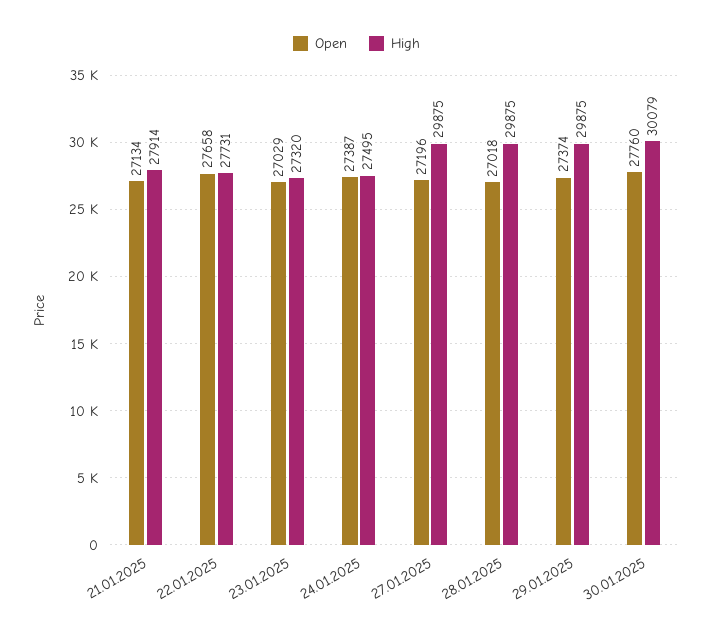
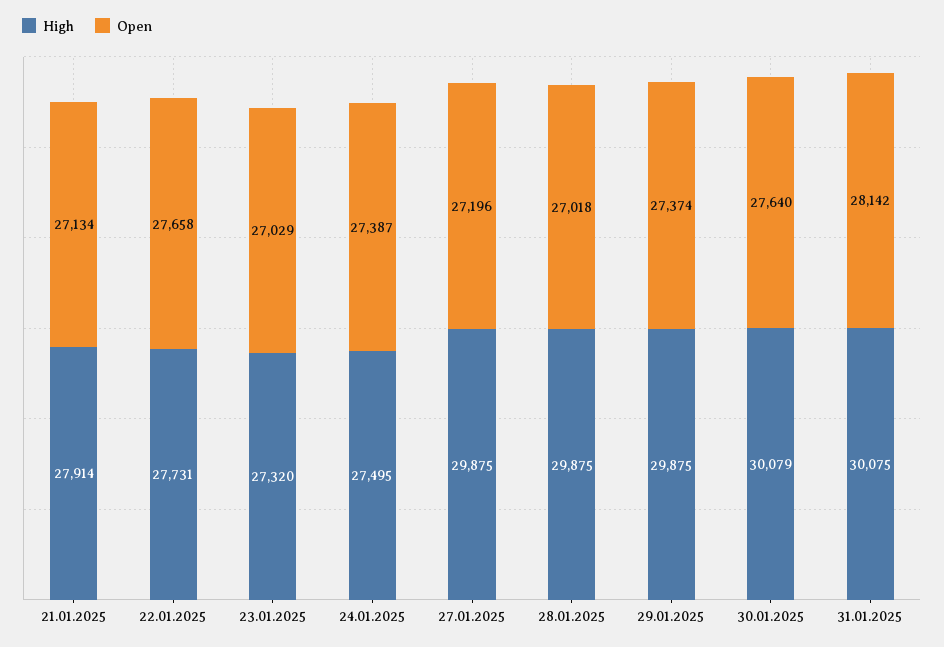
Open, 30.01.2025: 27760 -> 27640
High, 31.01.2025: none -> 30075
Open, 31.01.2025: none -> 28142

